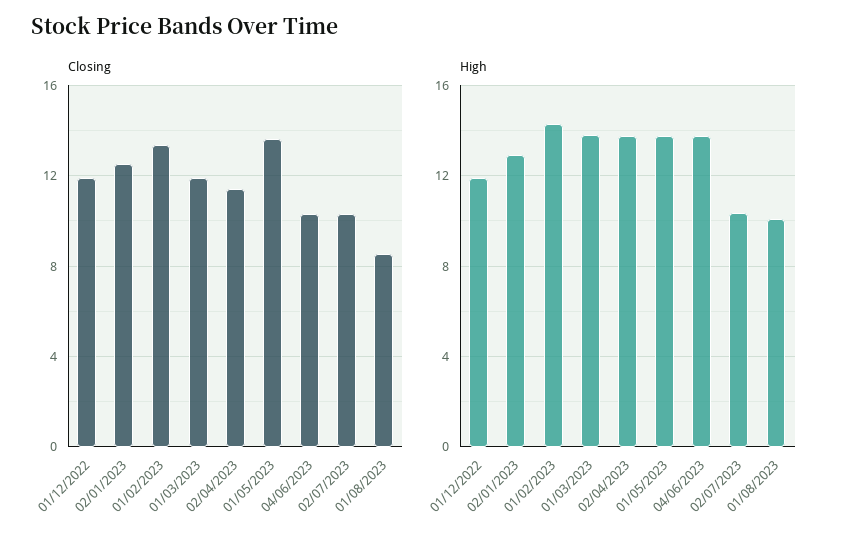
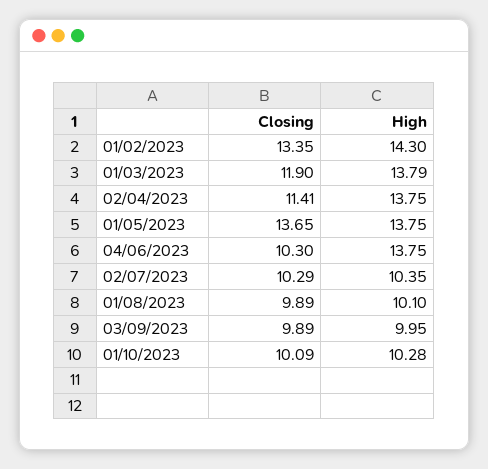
Closing, 01/12/2022: 12 -> none
Closing, 02/01/2023: 12.5 -> none
Closing, 01/08/2023: 8.5 -> 9.89
High, 01/12/2022: 12 -> none
High, 02/01/2023: 13 -> none
Closing, 03/09/2023: none -> 9.89
High, 03/09/2023: none -> 9.95
Closing, 01/10/2023: none -> 10.09
High, 01/10/2023: none -> 10.28

